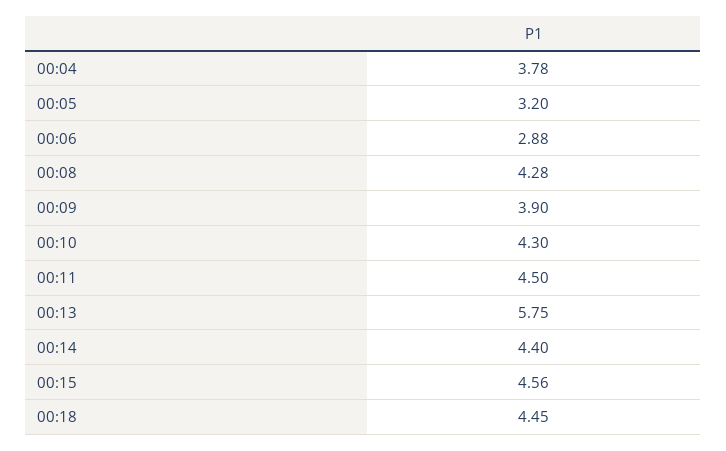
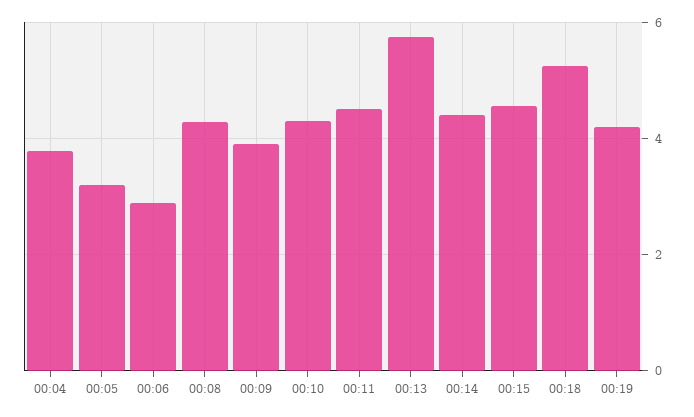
00:18: 4.45 -> 5.2
00:19: none -> 4.2

